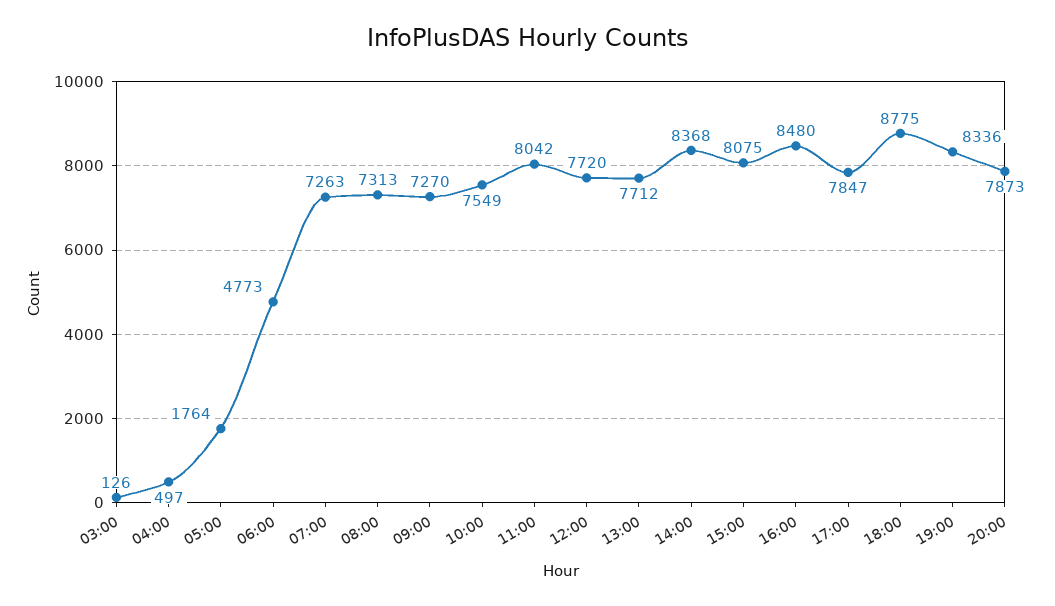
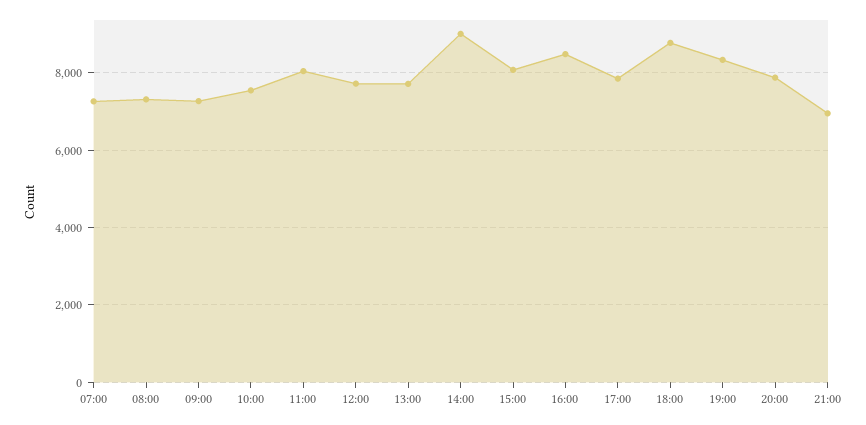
03:00: 126 -> none
04:00: 497 -> none
05:00: 1764 -> none
06:00: 4773 -> none
14:00: 8368 -> 9000
21:00: none -> 7000

